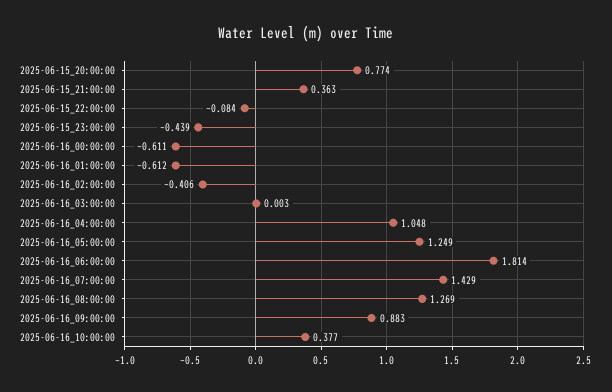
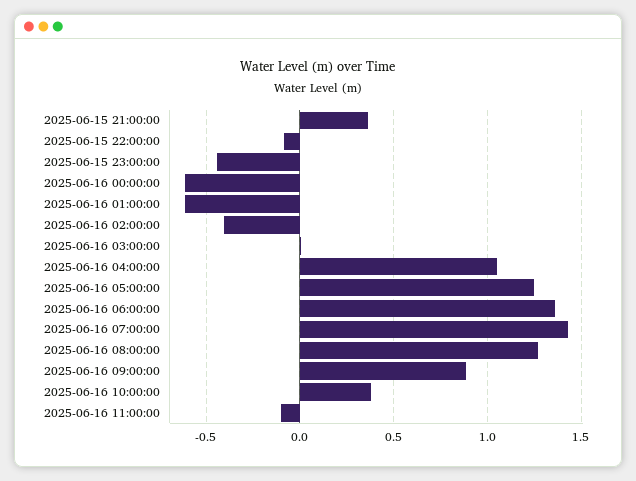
2025-06-15_20:00:00: 0.774 -> none
2025-06-16_06:00:00: 1.814 -> 1.35
2025-06-16 11:00:00: none -> -0.1

